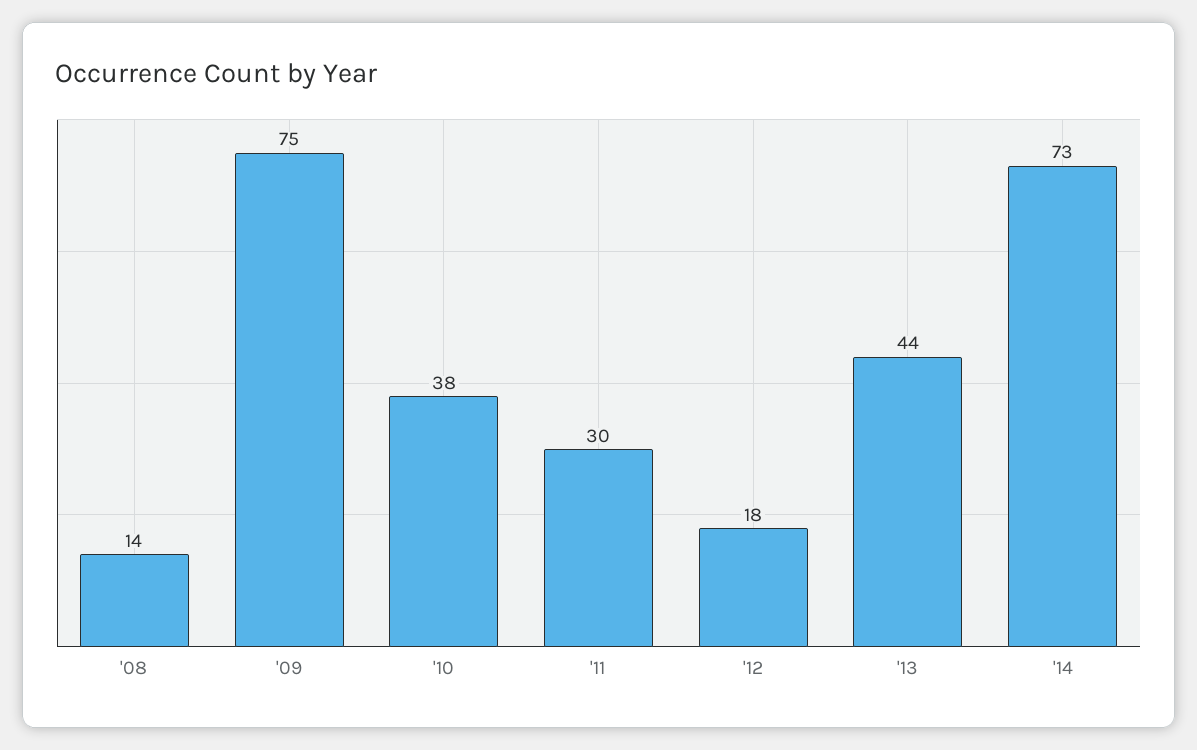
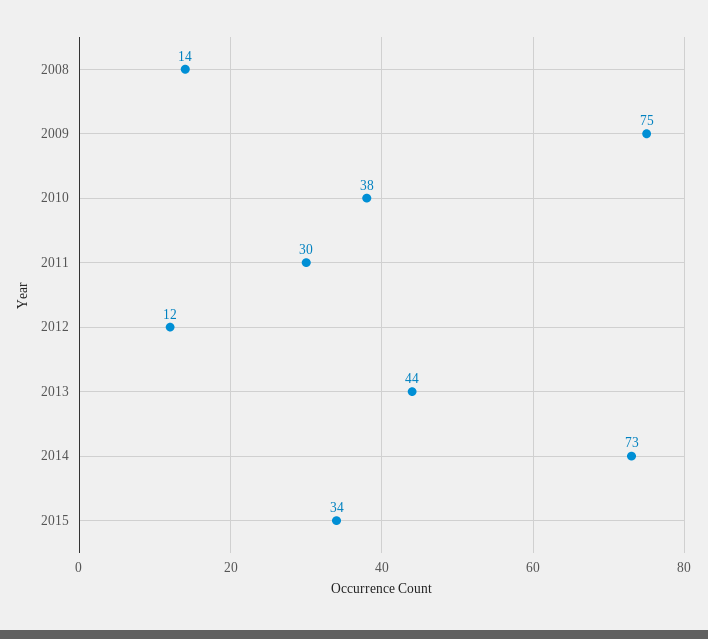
'12: 18 -> 12
2015: none -> 34

